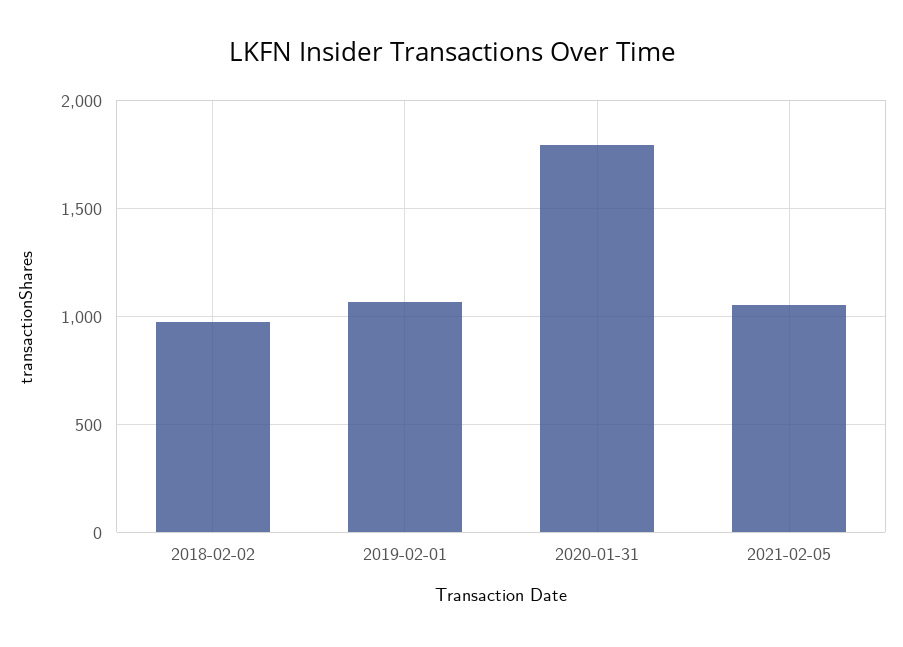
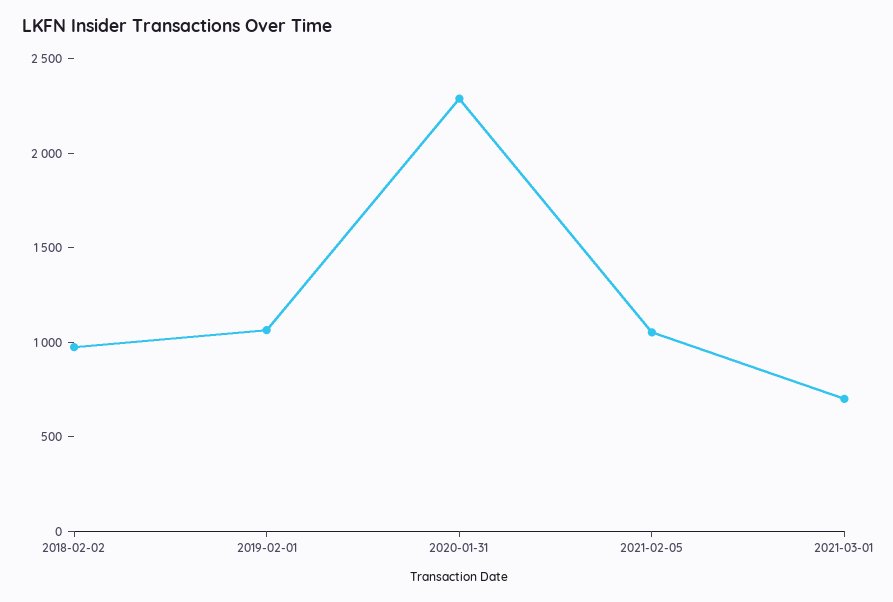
2020-01-31: 1800 -> 2300
2021-03-01: none -> 700

